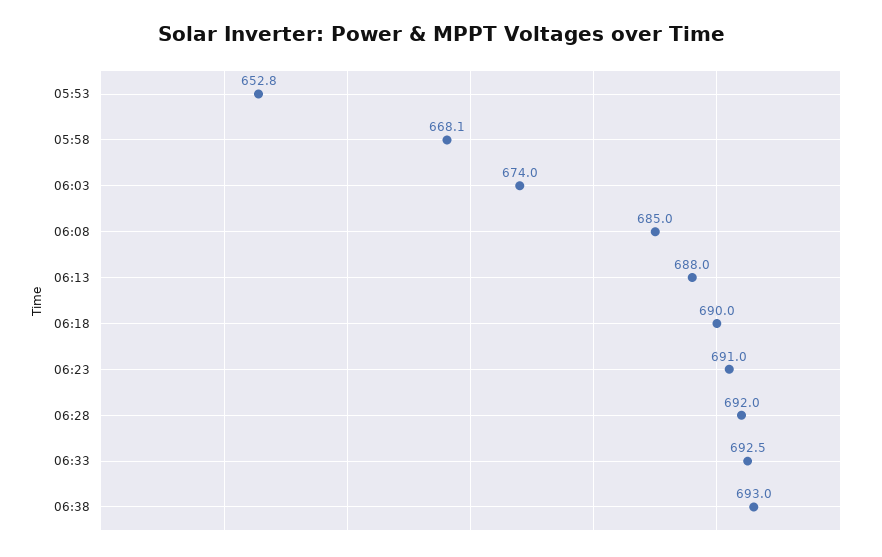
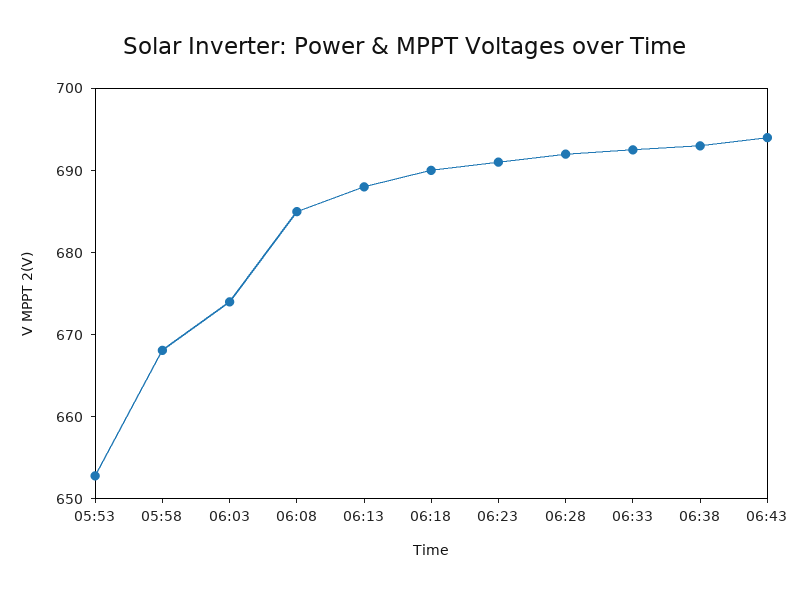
06:43: none -> 694

